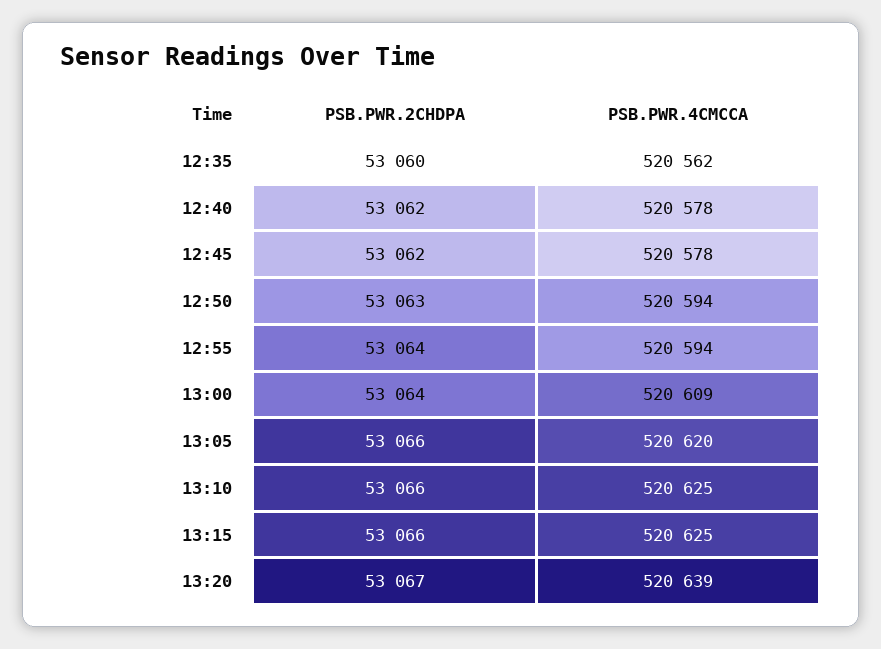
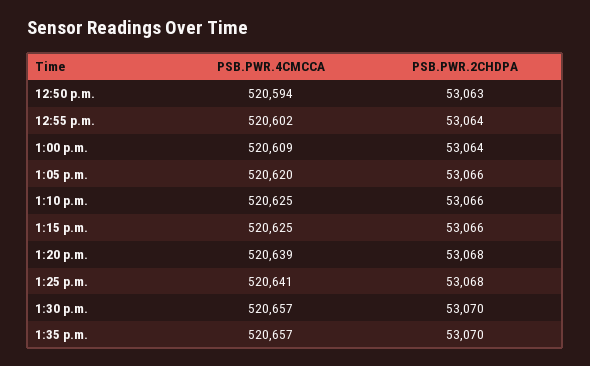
PSB.PWR.2CHDPA, 12:35: 53060 -> none
PSB.PWR.4CMCCA, 12:35: 520562 -> none
PSB.PWR.2CHDPA, 12:40: 53062 -> none
PSB.PWR.4CMCCA, 12:40: 520578 -> none
PSB.PWR.2CHDPA, 12:45: 53062 -> none
PSB.PWR.4CMCCA, 12:45: 520578 -> none
PSB.PWR.4CMCCA, 12:55: 520594 -> 520602
PSB.PWR.2CHDPA, 13:20: 53067 -> 53068
PSB.PWR.4CMCCA, 1:25 p.m.: none -> 520641
PSB.PWR.2CHDPA, 1:25 p.m.: none -> 53068
PSB.PWR.4CMCCA, 1:30 p.m.: none -> 520657
PSB.PWR.2CHDPA, 1:30 p.m.: none -> 53070
PSB.PWR.4CMCCA, 1:35 p.m.: none -> 520657
PSB.PWR.2CHDPA, 1:35 p.m.: none -> 53070

